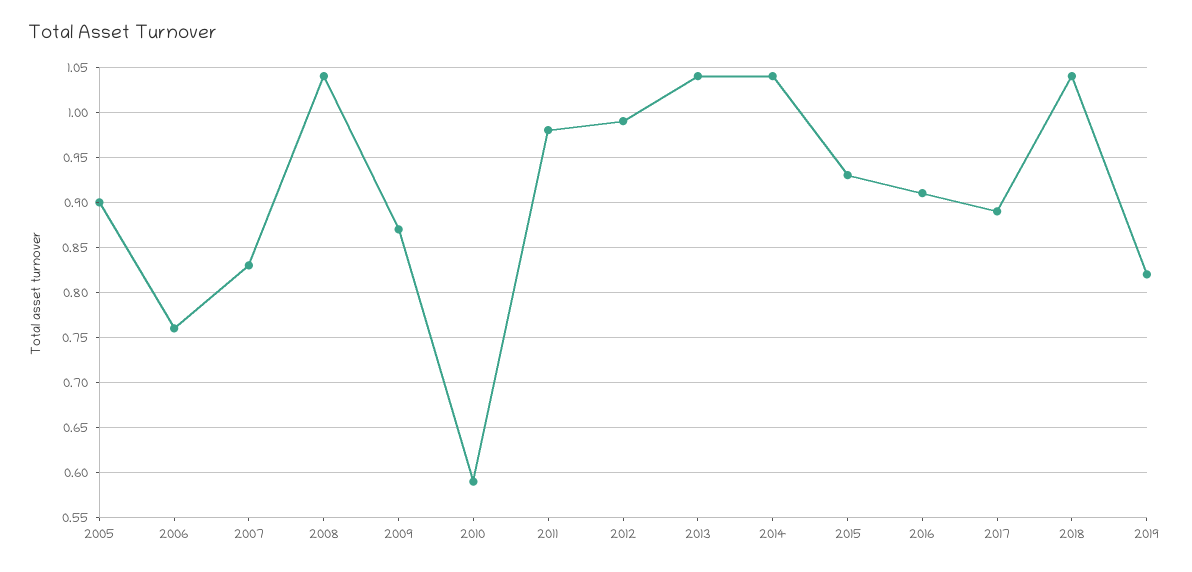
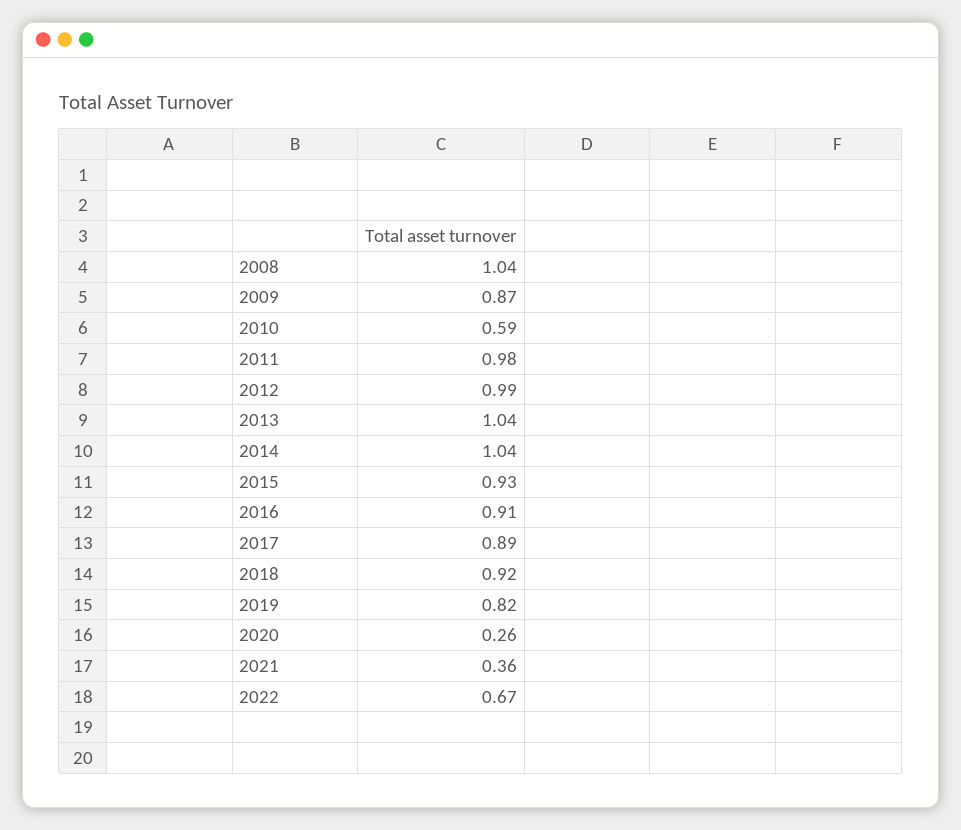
2005: 0.9 -> none
2006: 0.76 -> none
2007: 0.83 -> none
2018: 1.04 -> 0.92
2020: none -> 0.26
2021: none -> 0.36
2022: none -> 0.67

